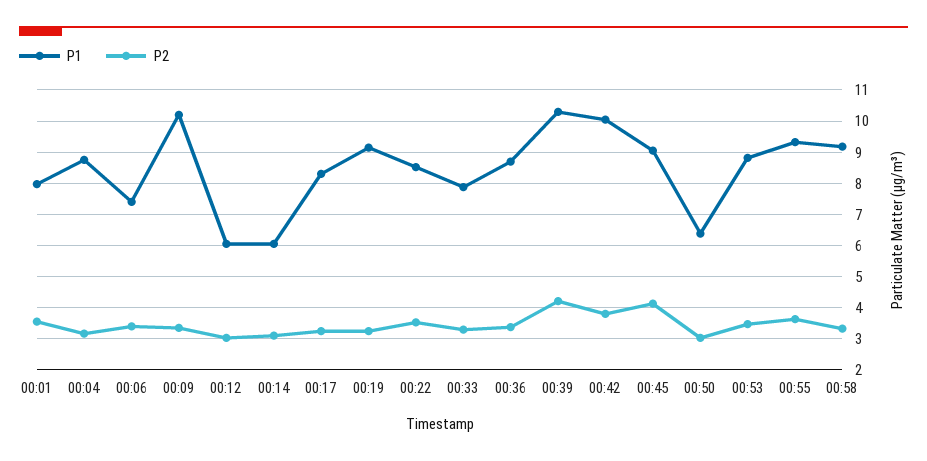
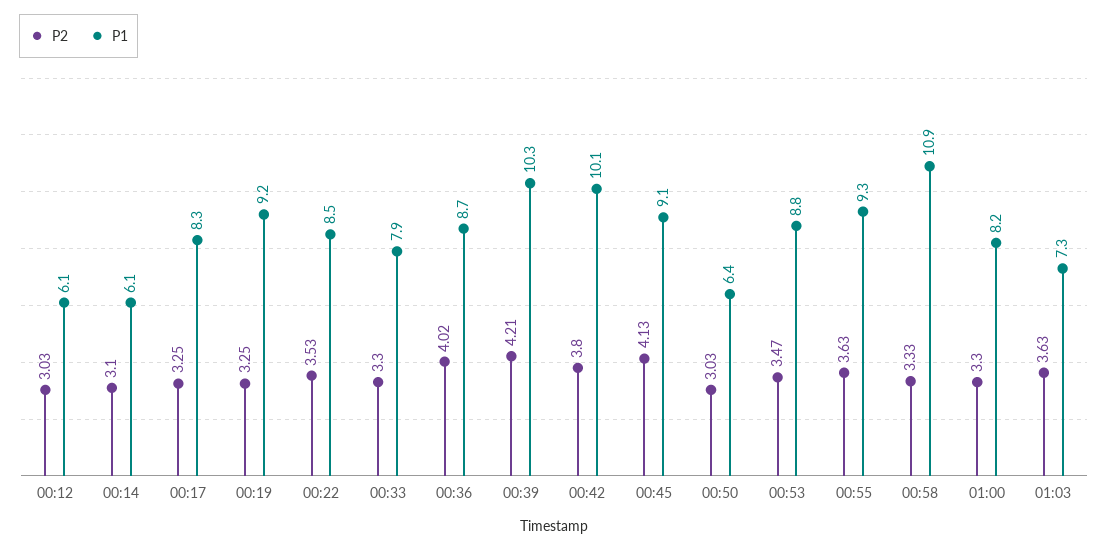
P1, 00:01: 8 -> none
P2, 00:01: 3.6 -> none
P1, 00:04: 8.8 -> none
P2, 00:04: 3.2 -> none
P1, 00:06: 7.4 -> none
P2, 00:06: 3.4 -> none
P1, 00:09: 10.2 -> none
P2, 00:09: 3.4 -> none
P2, 00:36: 3.4 -> 4.02
P1, 00:58: 9.2 -> 10.9
P2, 01:00: none -> 3.3
P1, 01:00: none -> 8.2
P2, 01:03: none -> 3.63
P1, 01:03: none -> 7.3

